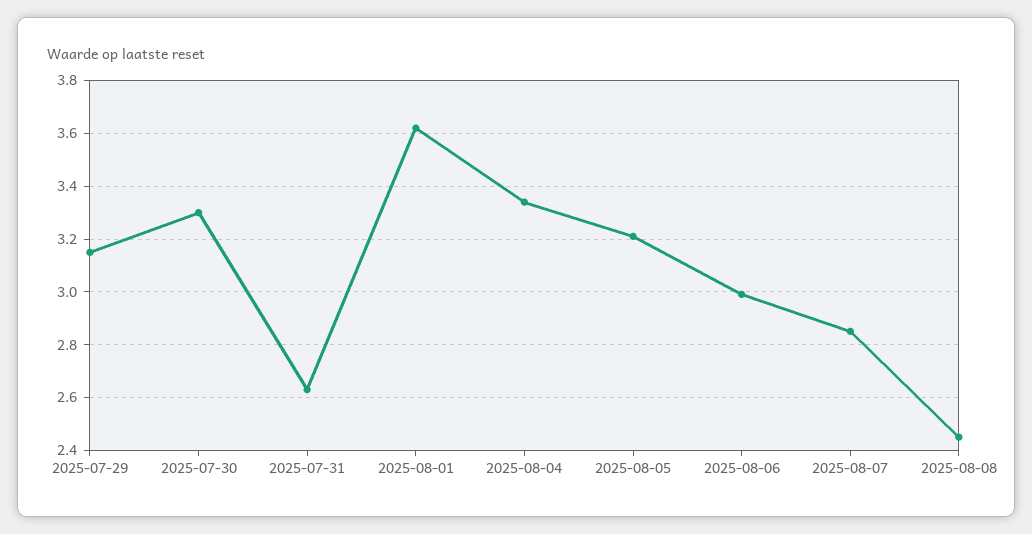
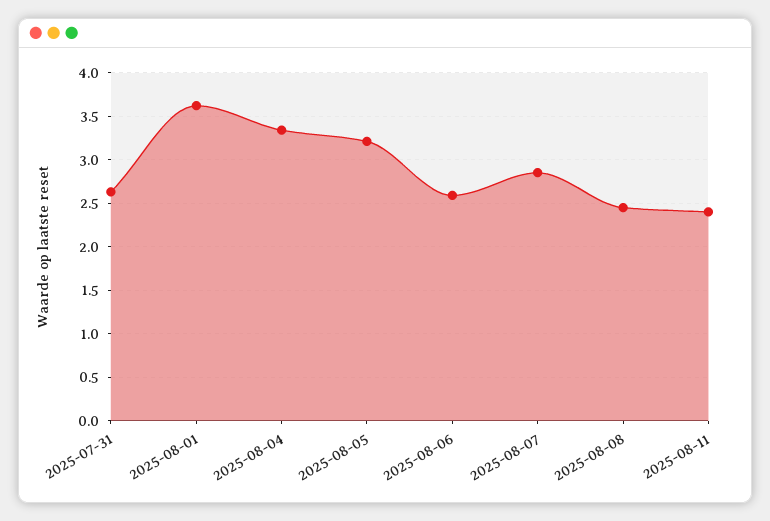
2025-07-29: 3.15 -> none
2025-07-30: 3.3 -> none
2025-08-06: 3 -> 2.6
2025-08-11: none -> 2.4

